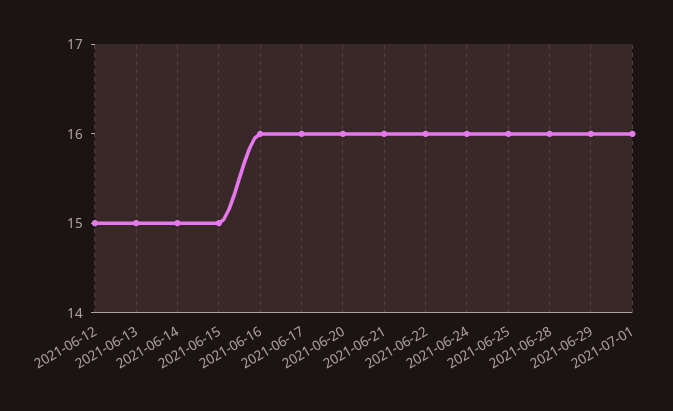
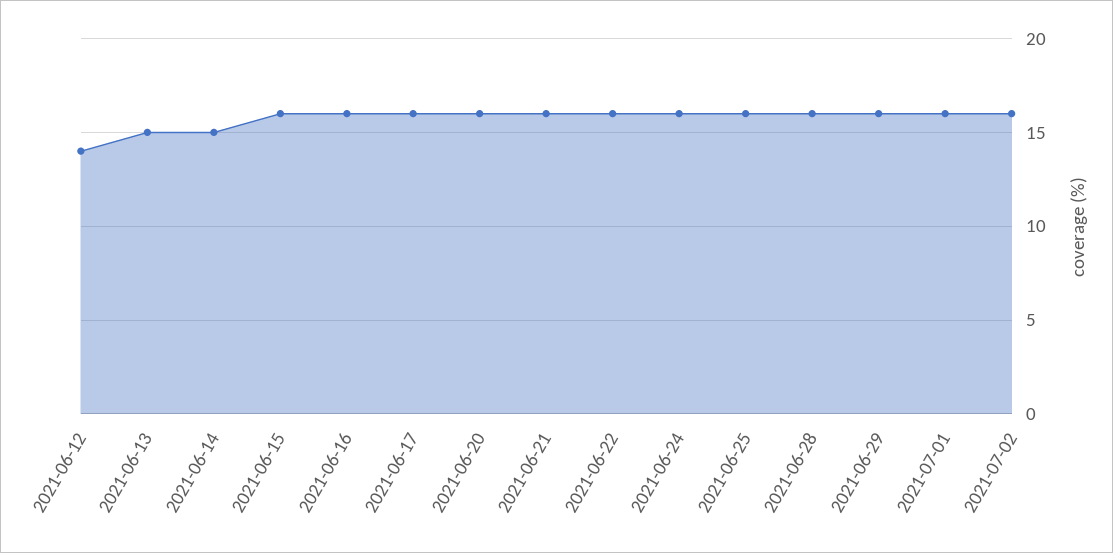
2021-06-12: 15 -> 14
2021-06-15: 15 -> 16
2021-07-02: none -> 16

